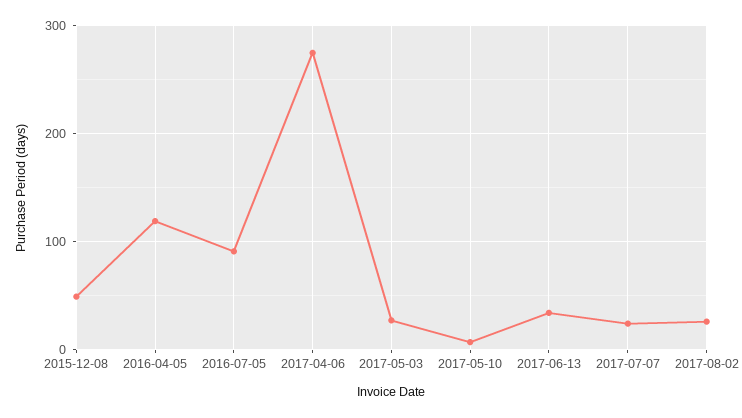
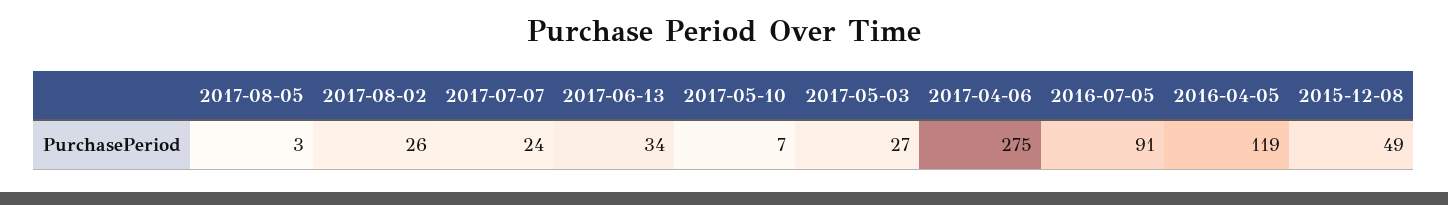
2017-08-05: none -> 3

